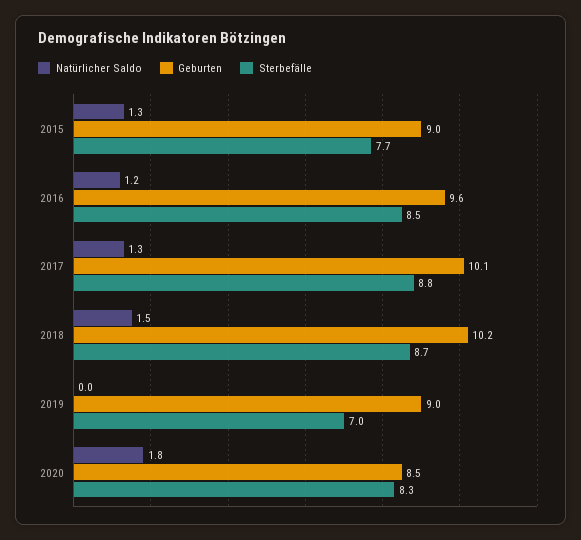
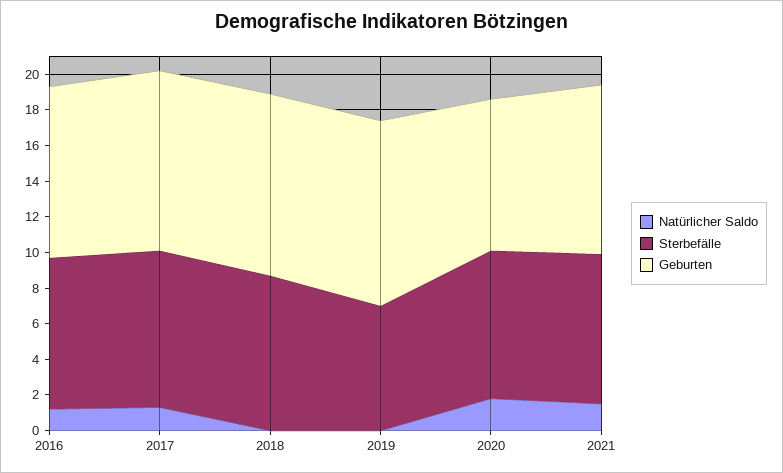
Natürlicher Saldo, 2015: 1.3 -> none
Geburten, 2015: 9 -> none
Sterbefälle, 2015: 7.7 -> none
Natürlicher Saldo, 2018: 1.5 -> 0
Geburten, 2019: 9 -> 10.5
Natürlicher Saldo, 2021: none -> 1.5
Sterbefälle, 2021: none -> 8.5
Geburten, 2021: none -> 9.5

